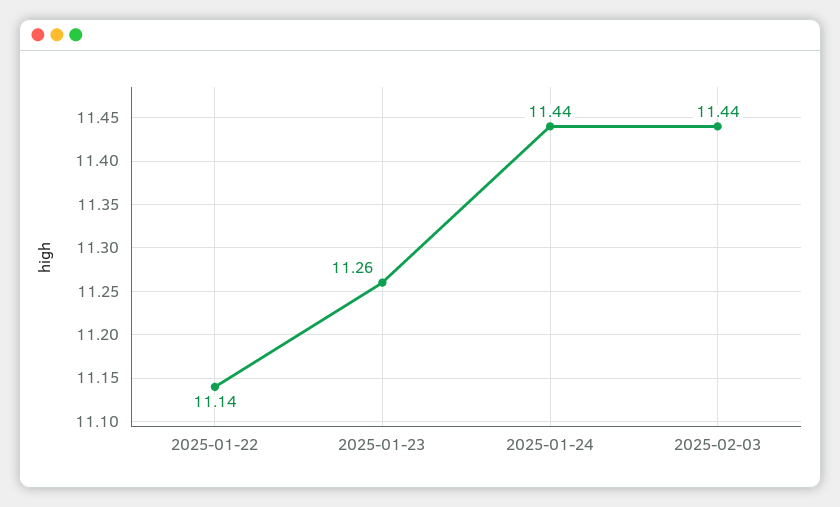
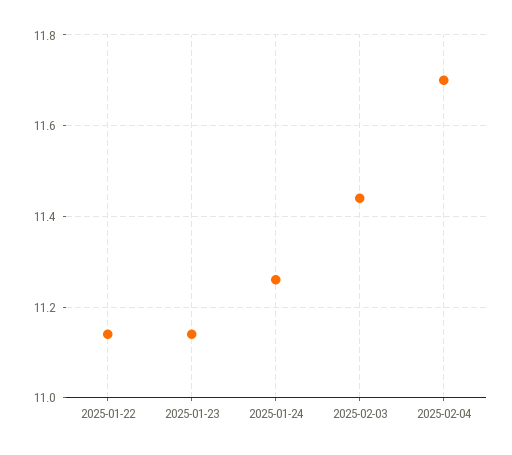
2025-01-23: 11.26 -> 11.15
2025-01-24: 11.44 -> 11.25
2025-02-04: none -> 11.7

